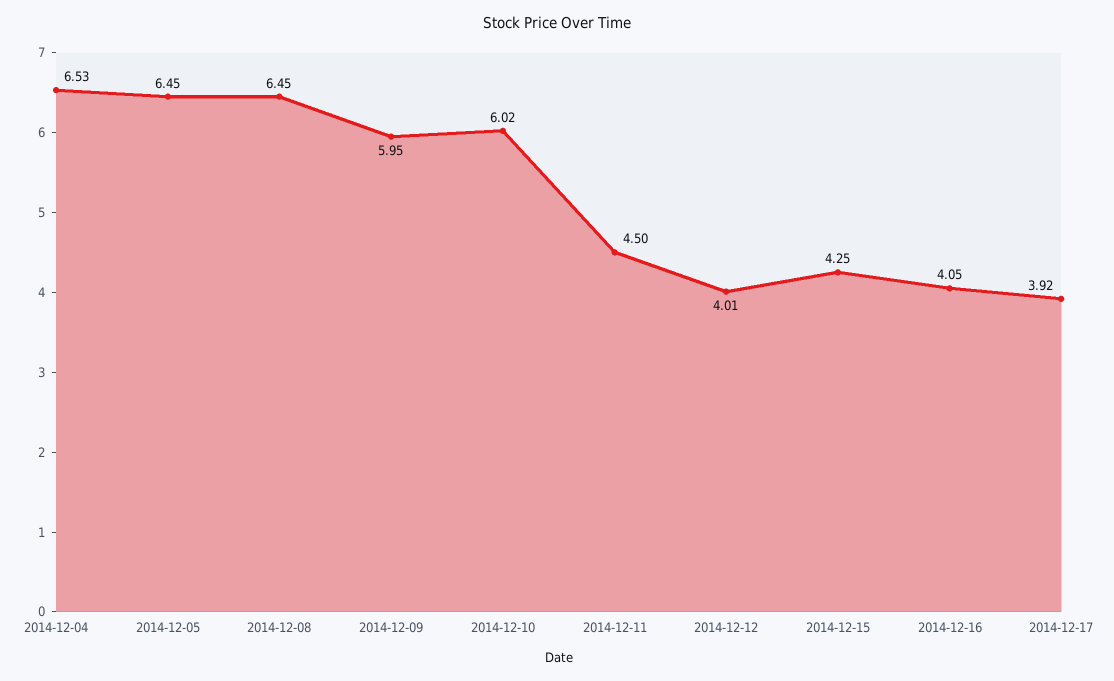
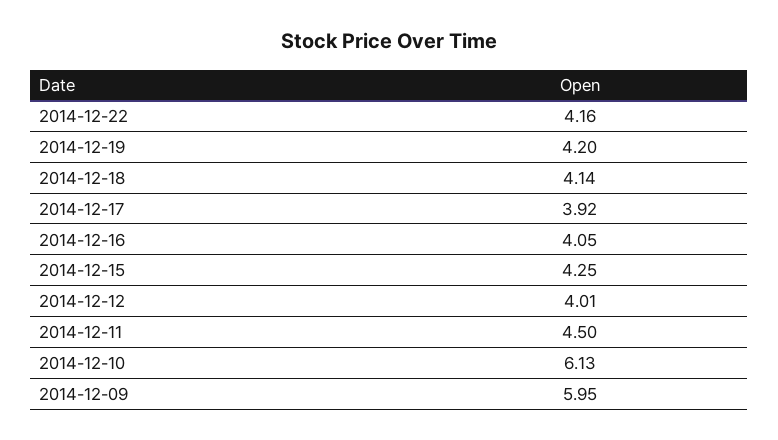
2014-12-04: 6.53 -> none
2014-12-05: 6.45 -> none
2014-12-08: 6.45 -> none
2014-12-10: 6.02 -> 6.13
2014-12-22: none -> 4.16
2014-12-19: none -> 4.2
2014-12-18: none -> 4.14

